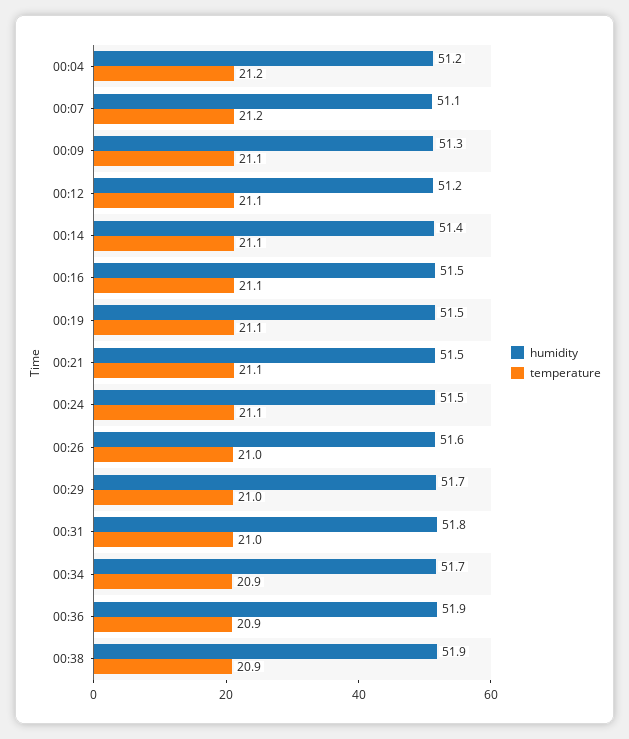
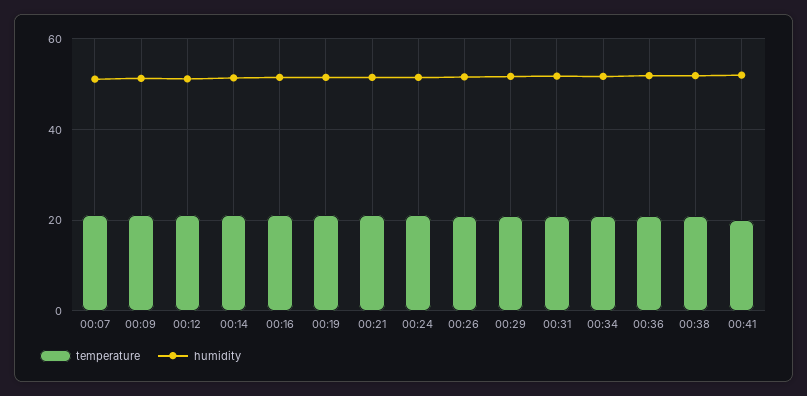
humidity, 00:04: 51.2 -> none
temperature, 00:04: 21.2 -> none
temperature, 00:41: none -> 20
humidity, 00:41: none -> 52

